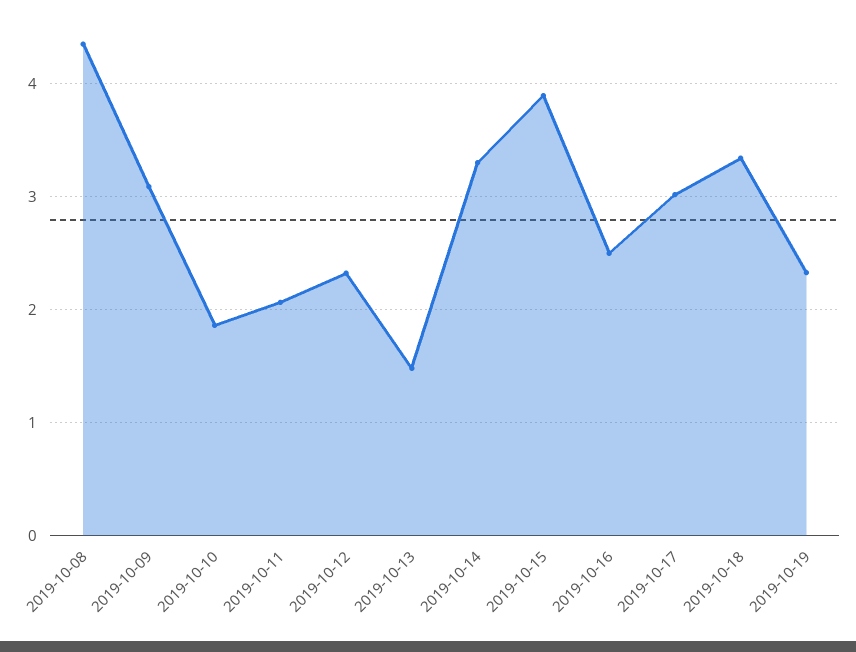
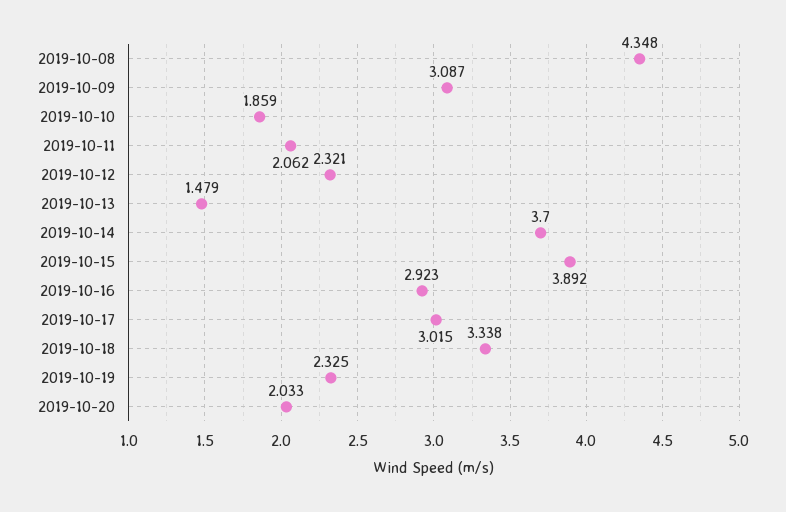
2019-10-14: 3.3 -> 3.7
2019-10-16: 2.5 -> 2.923
2019-10-20: none -> 2.033

